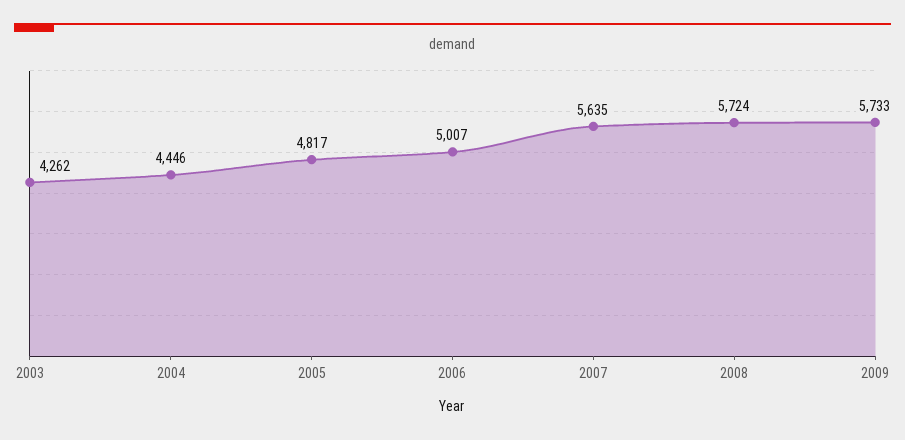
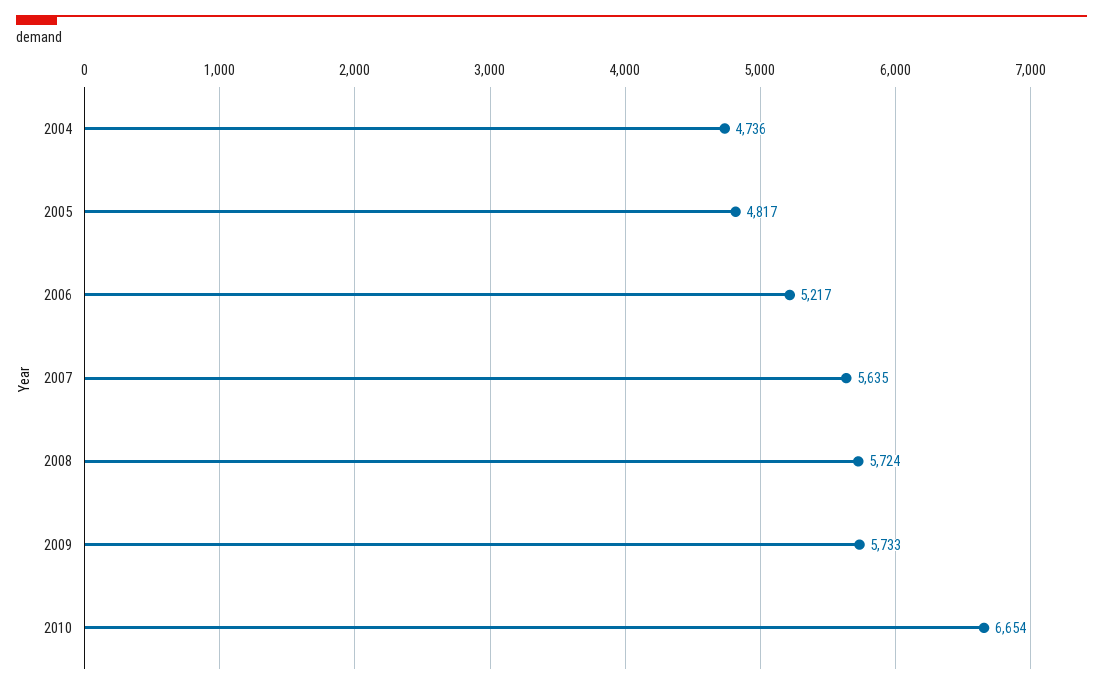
2003: 4262 -> none
2004: 4446 -> 4736
2006: 5007 -> 5217
2010: none -> 6654

